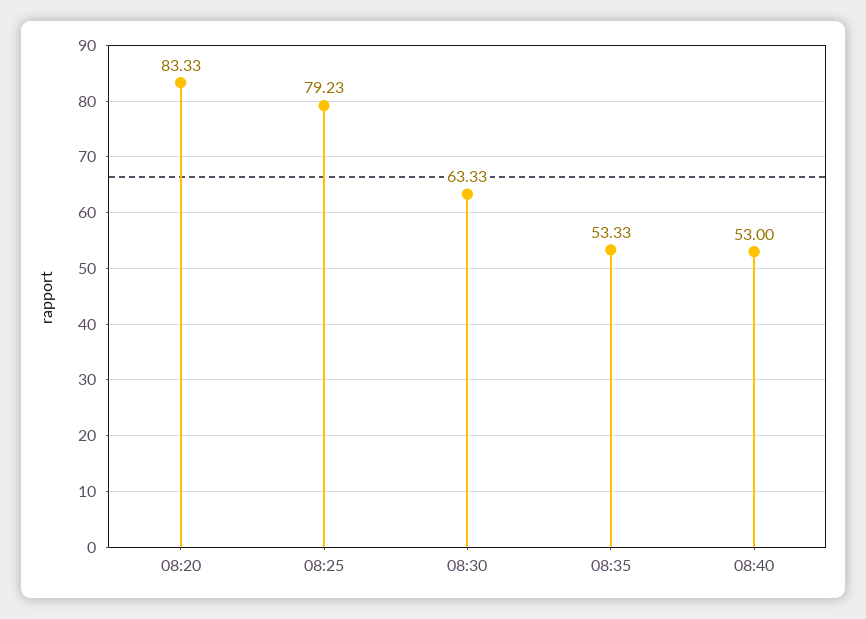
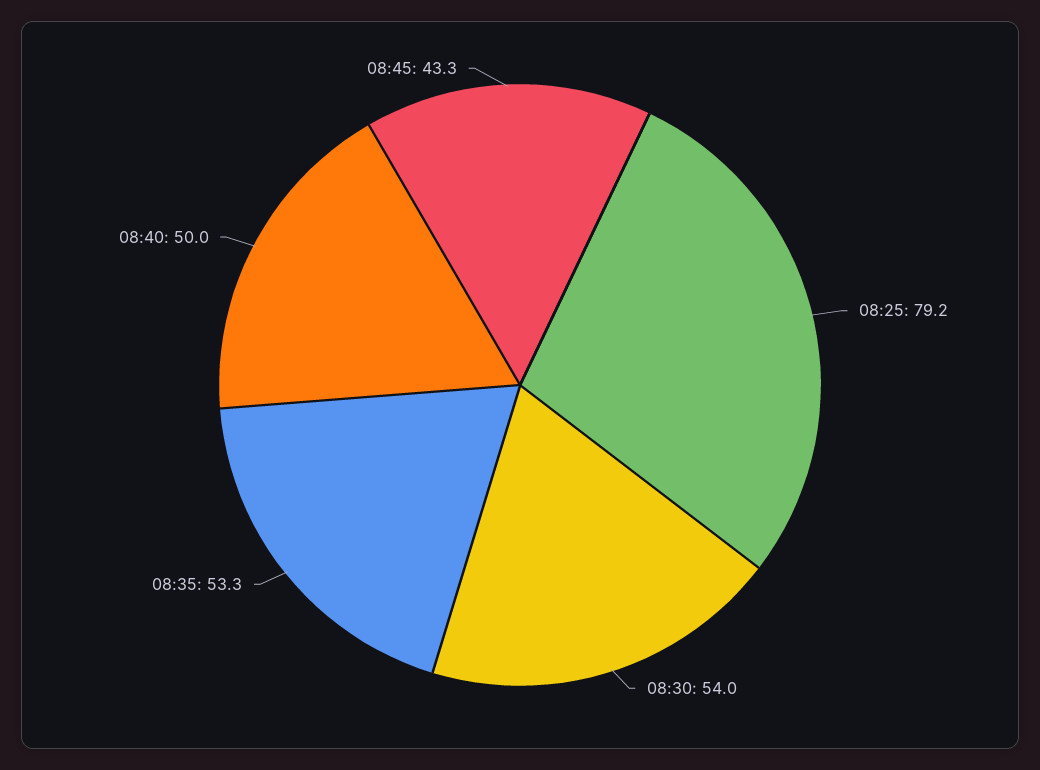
08:20: 83.33 -> none
08:30: 63.33 -> 54
08:40: 53 -> 50
08:45: none -> 43.3

